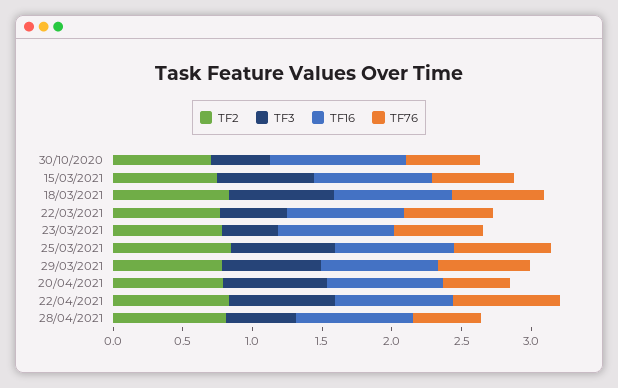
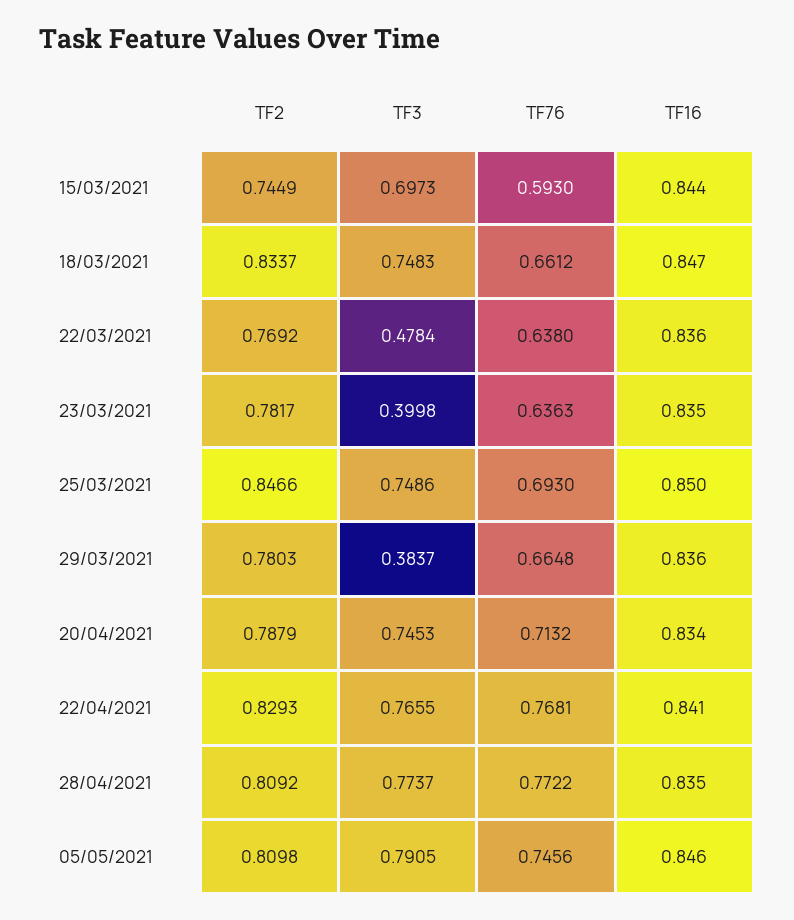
TF2, 30/10/2020: 0.7 -> none
TF3, 30/10/2020: 0.4 -> none
TF16, 30/10/2020: 1 -> none
TF76, 30/10/2020: 0.5 -> none
TF3, 29/03/2021: 0.7 -> 0.3837
TF76, 20/04/2021: 0.5 -> 0.7132
TF3, 28/04/2021: 0.5 -> 0.7737
TF76, 28/04/2021: 0.5 -> 0.7722
TF2, 05/05/2021: none -> 0.8098
TF3, 05/05/2021: none -> 0.7905
TF76, 05/05/2021: none -> 0.7456
TF16, 05/05/2021: none -> 0.846

